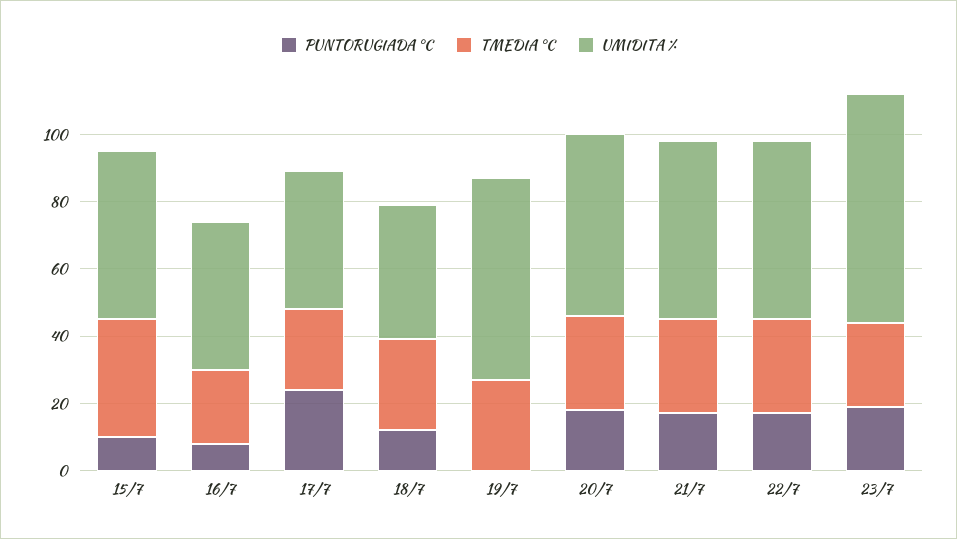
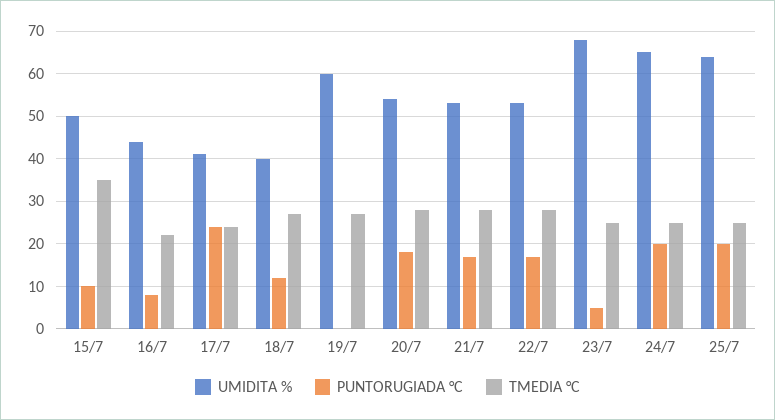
PUNTORUGIADA °C, 23/7: 20 -> 5
UMIDITA %, 24/7: none -> 65
PUNTORUGIADA °C, 24/7: none -> 20
TMEDIA °C, 24/7: none -> 25
UMIDITA %, 25/7: none -> 65
PUNTORUGIADA °C, 25/7: none -> 20
TMEDIA °C, 25/7: none -> 25

